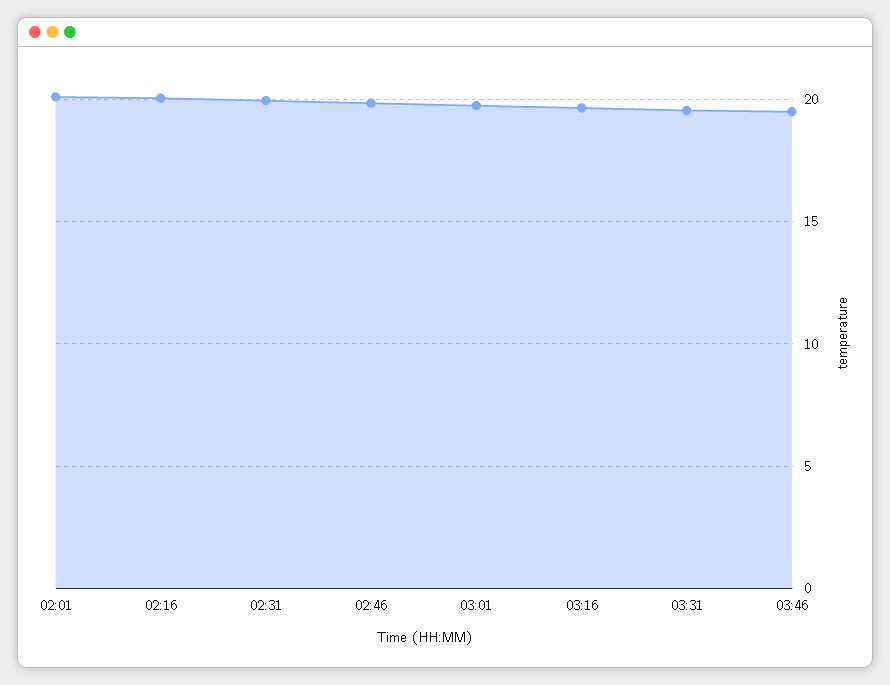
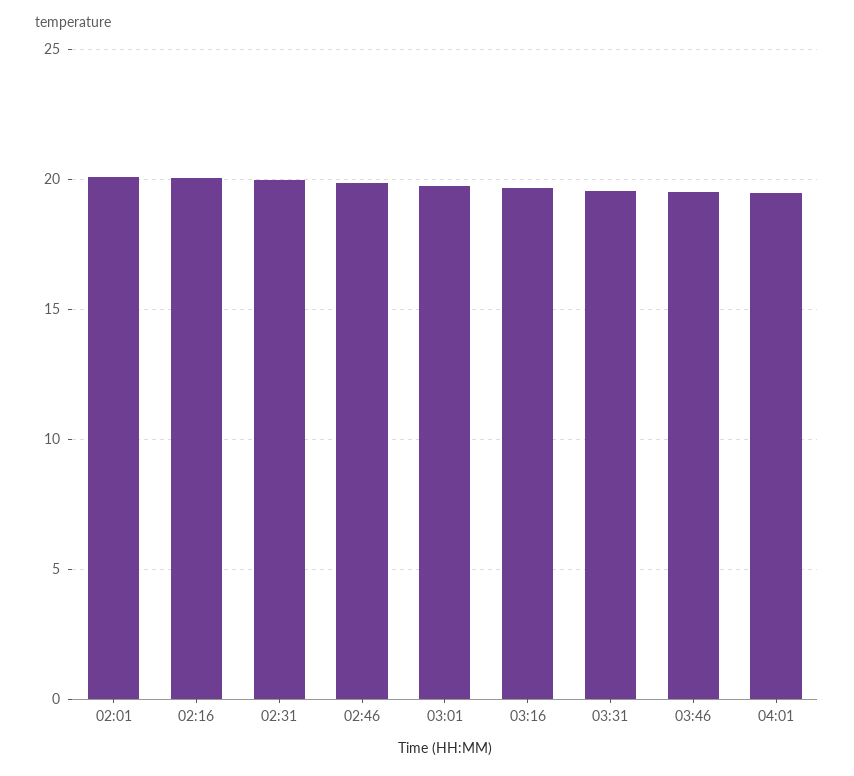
04:01: none -> 19.5

